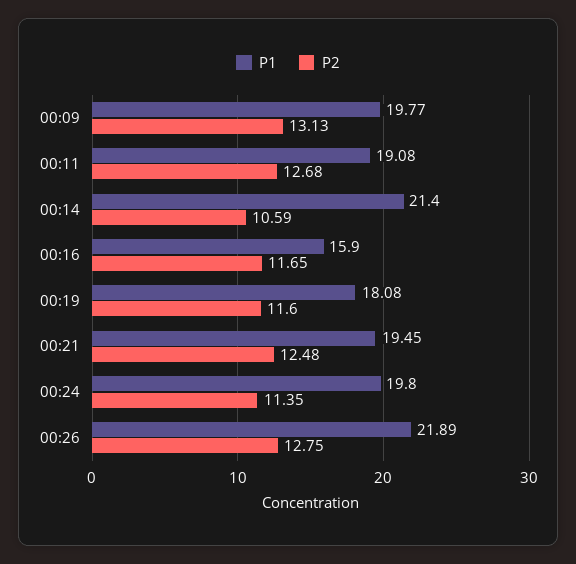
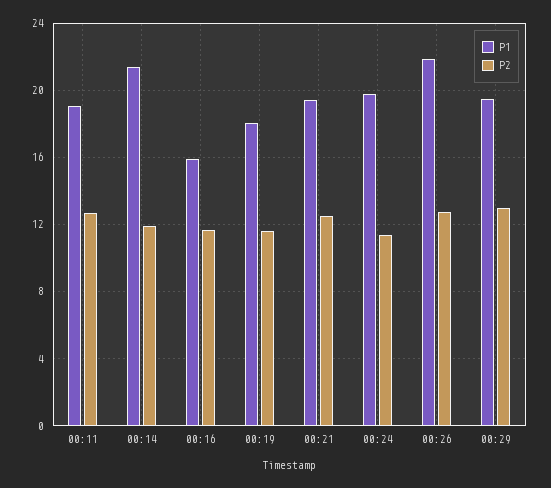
P1, 00:09: 19.77 -> none
P2, 00:09: 13.13 -> none
P2, 00:14: 10.59 -> 12
P1, 00:29: none -> 19.5
P2, 00:29: none -> 13

